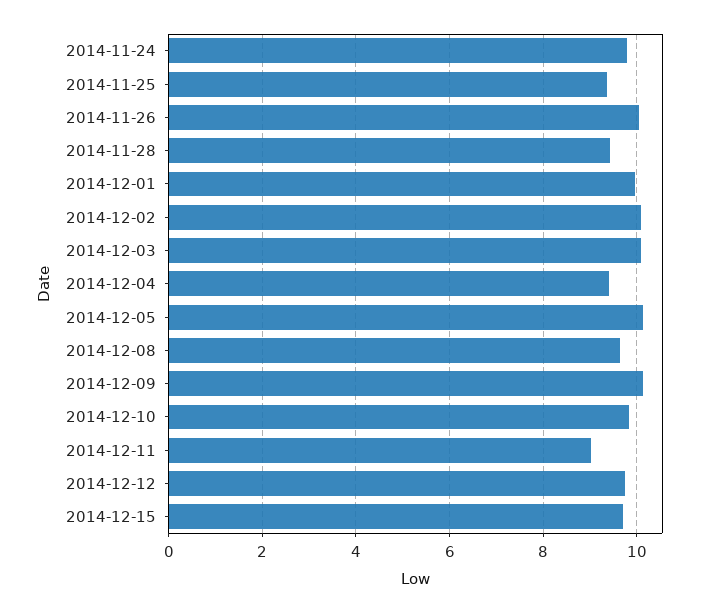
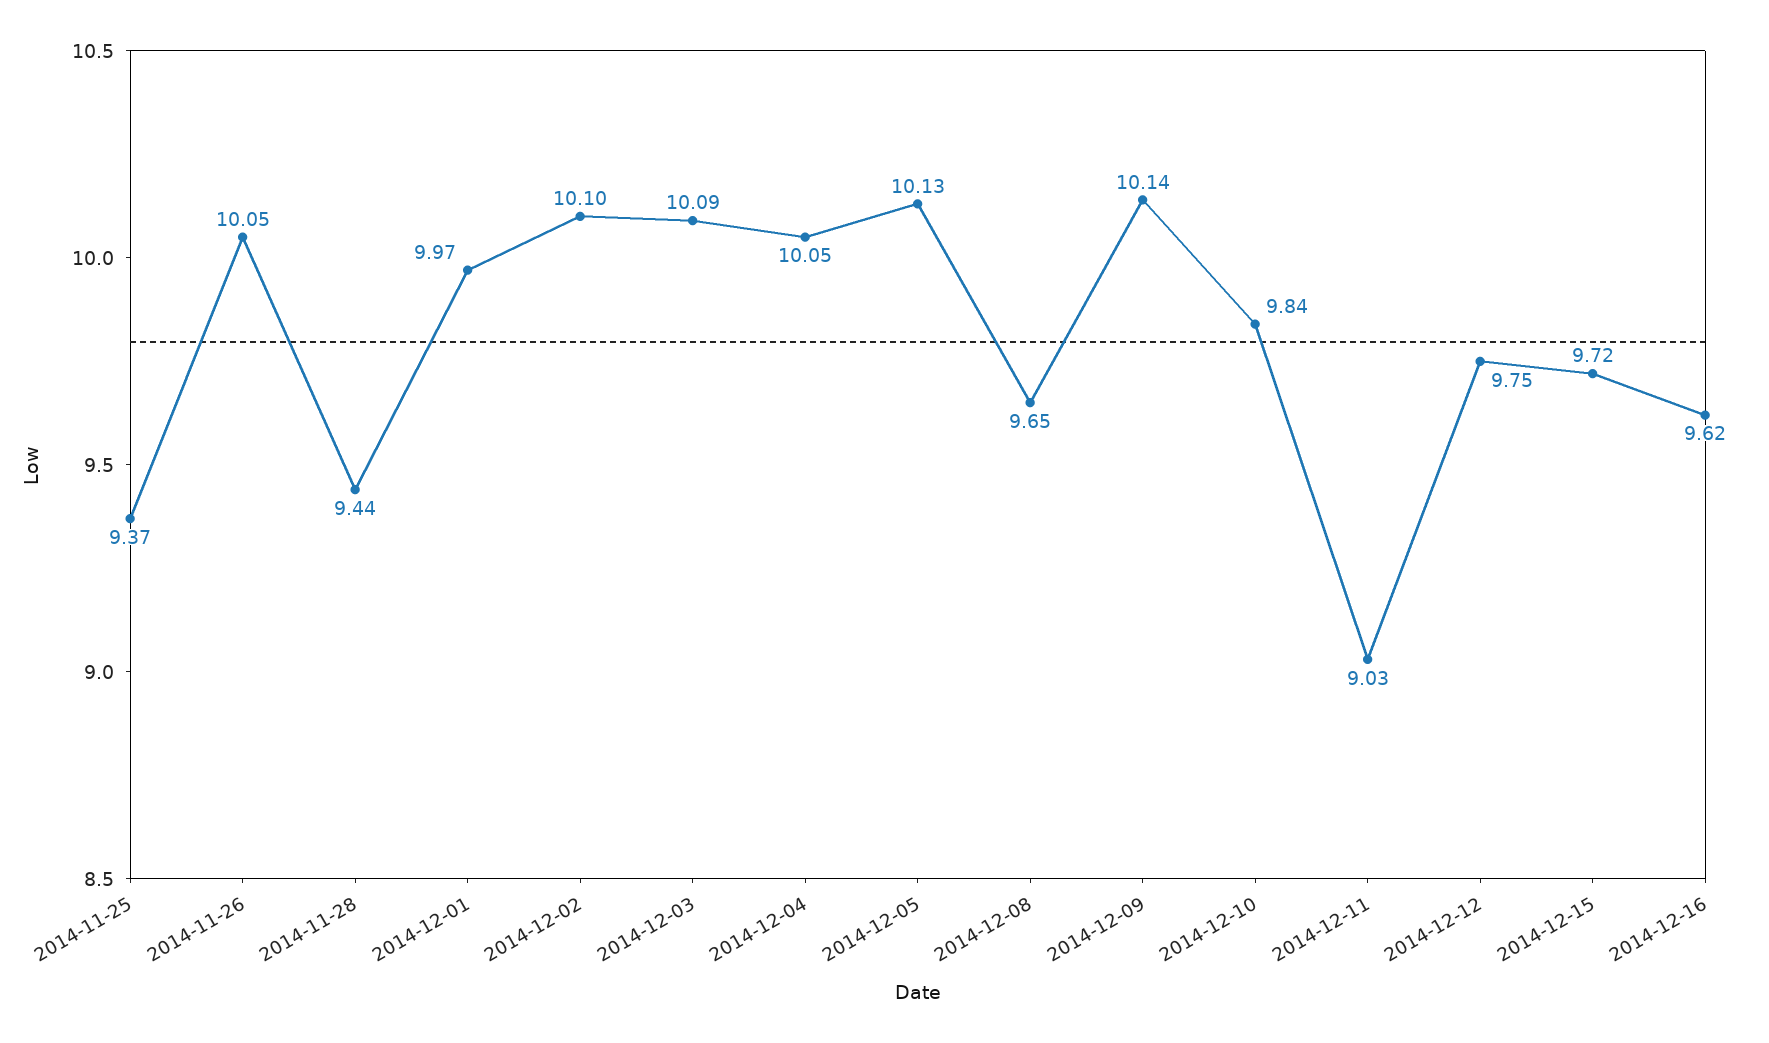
2014-11-24: 9.8 -> none
2014-12-04: 9.4 -> 10.05
2014-12-16: none -> 9.62

